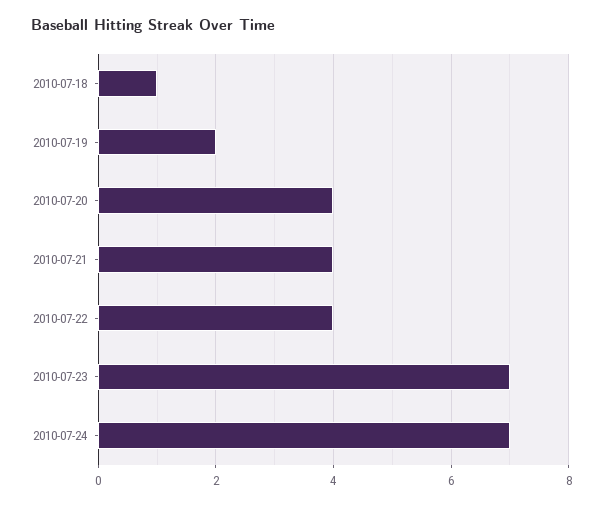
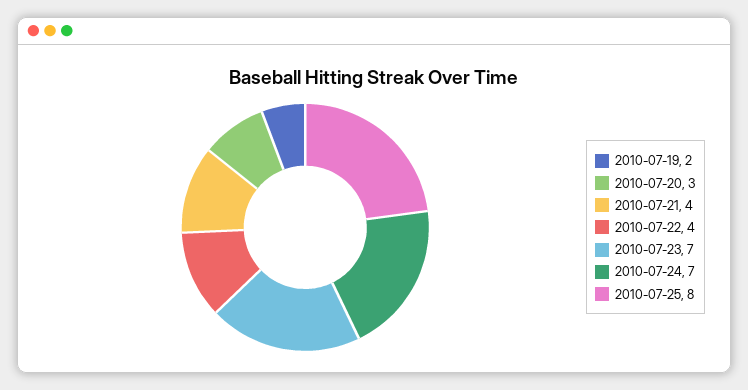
2010-07-18: 1 -> none
2010-07-20: 4 -> 3
2010-07-25: none -> 8

